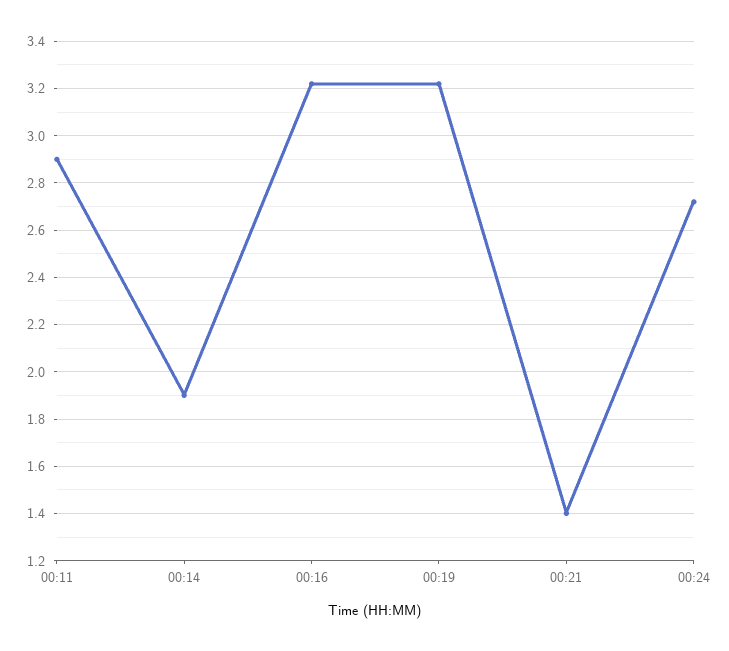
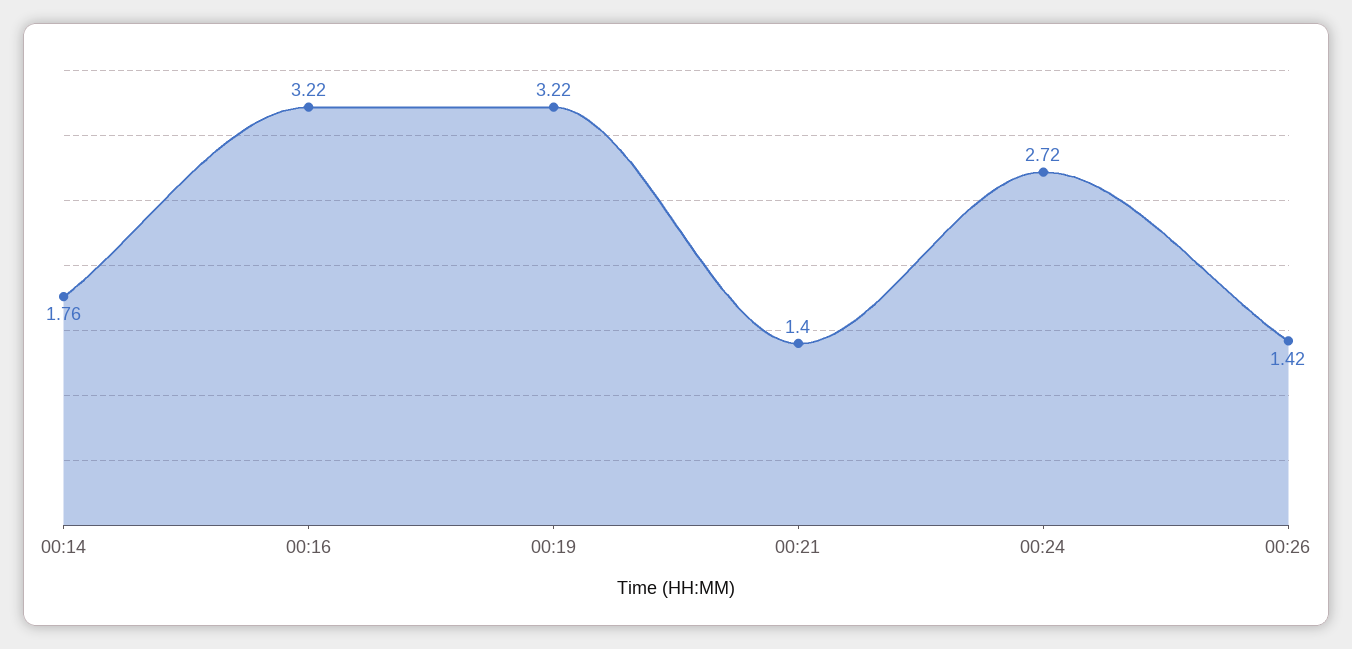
00:11: 2.9 -> none
00:14: 1.9 -> 1.76
00:26: none -> 1.42

